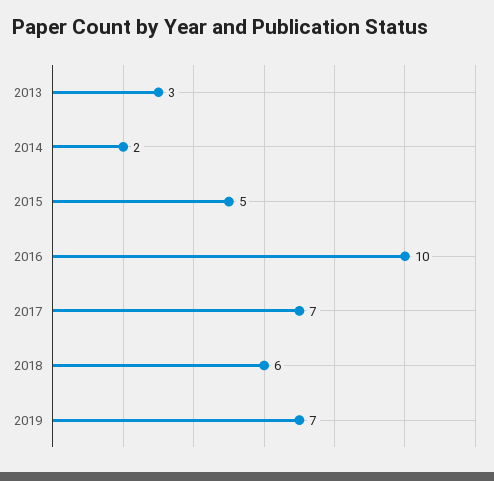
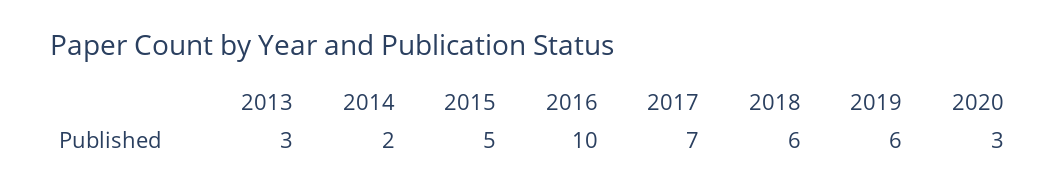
2019: 7 -> 6
2020: none -> 3

